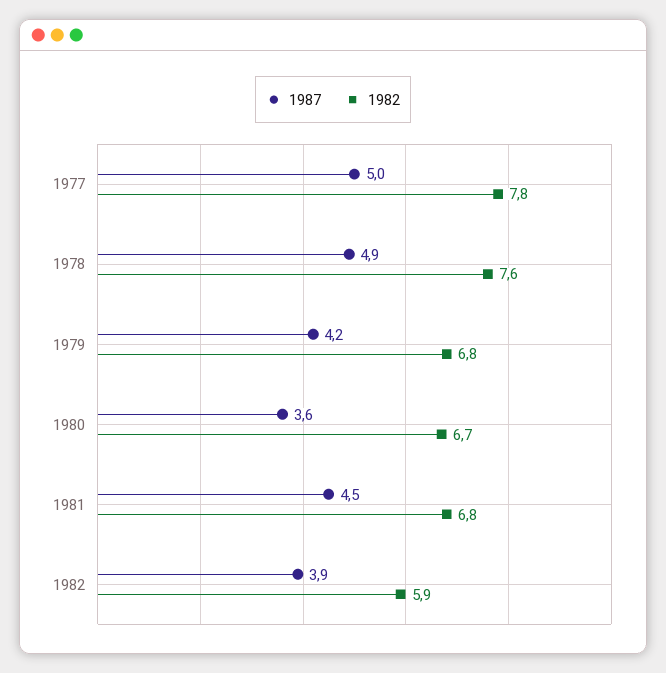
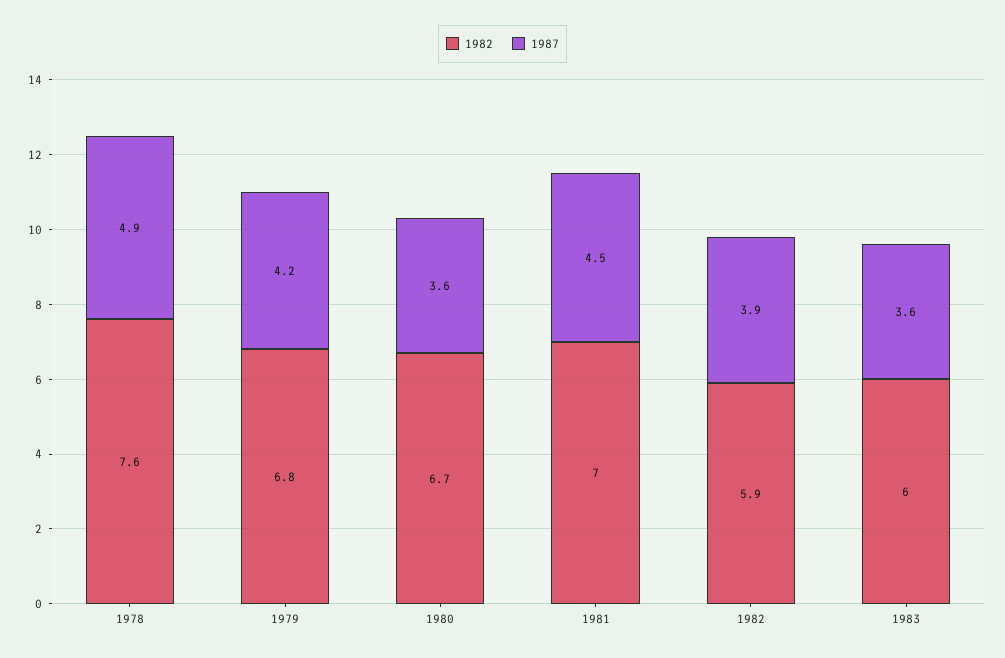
1987, 1977: 5 -> none
1982, 1977: 7.8 -> none
1982, 1981: 6.8 -> 7
1982, 1983: none -> 6
1987, 1983: none -> 3.6

